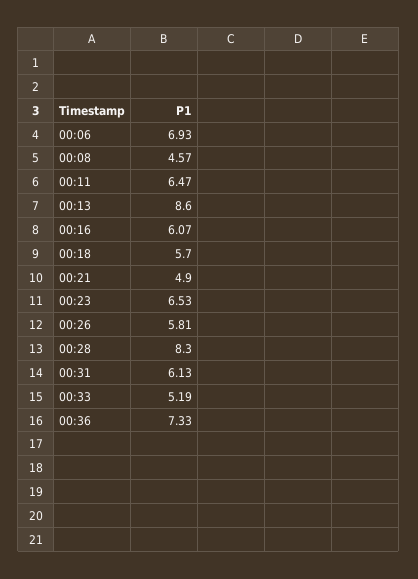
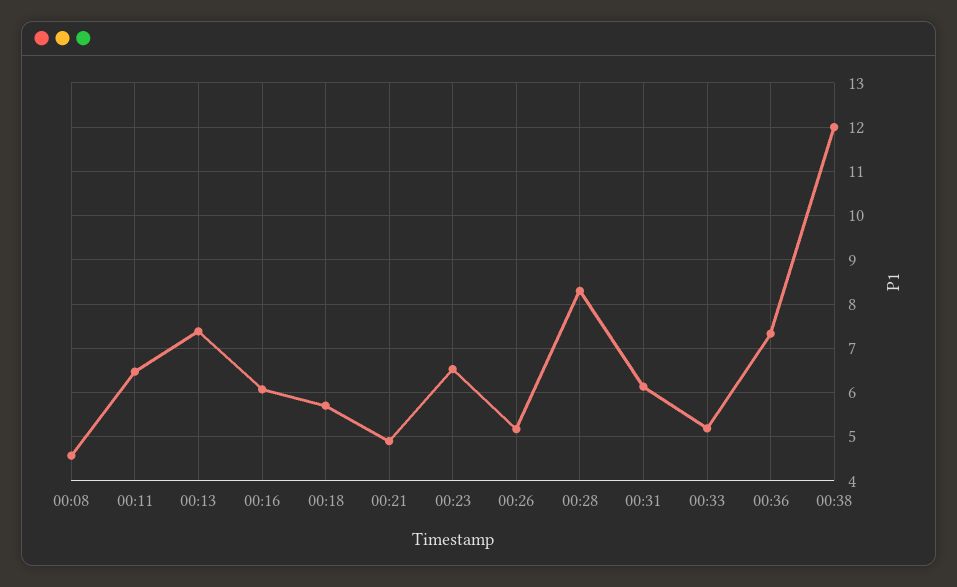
00:06: 6.93 -> none
00:13: 8.6 -> 7.4
00:26: 5.81 -> 5.2
00:38: none -> 12

